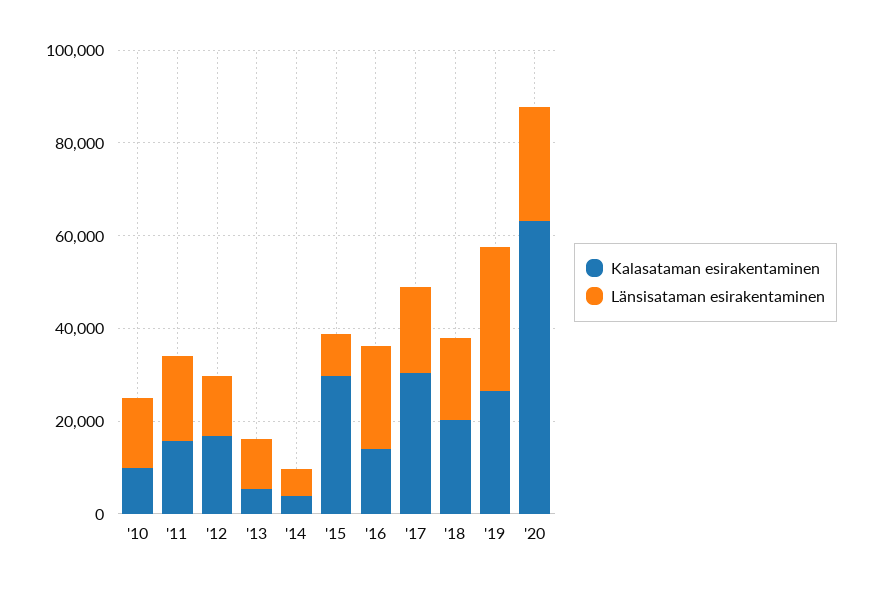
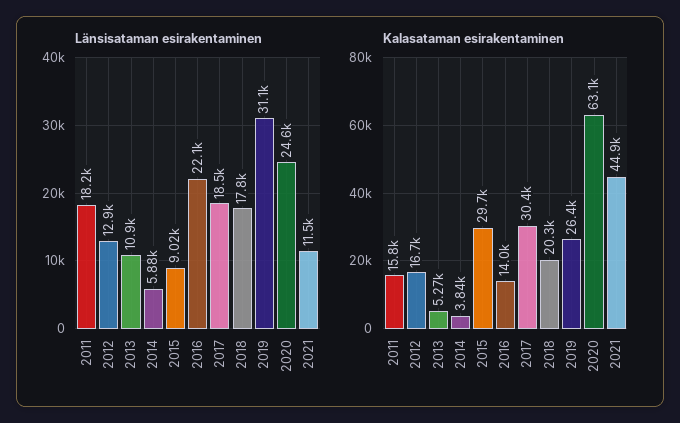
Kalasataman esirakentaminen, '10: 10000 -> none
Länsisataman esirakentaminen, '10: 15000 -> none
Länsisataman esirakentaminen, 2021: none -> 11500
Kalasataman esirakentaminen, 2021: none -> 44900

